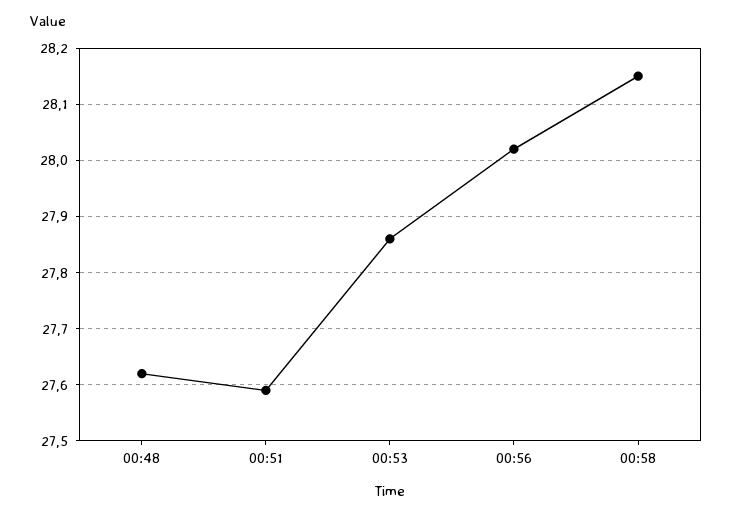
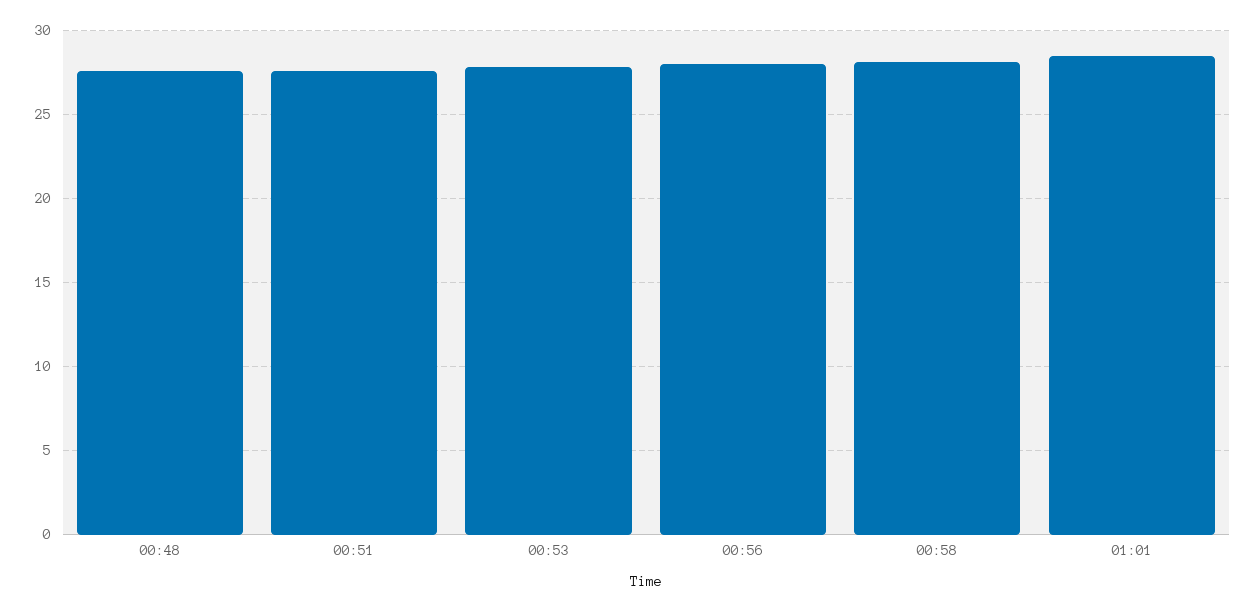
01:01: none -> 28.5

